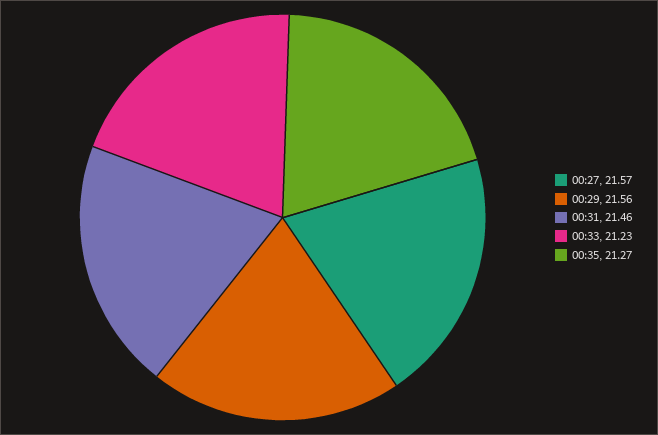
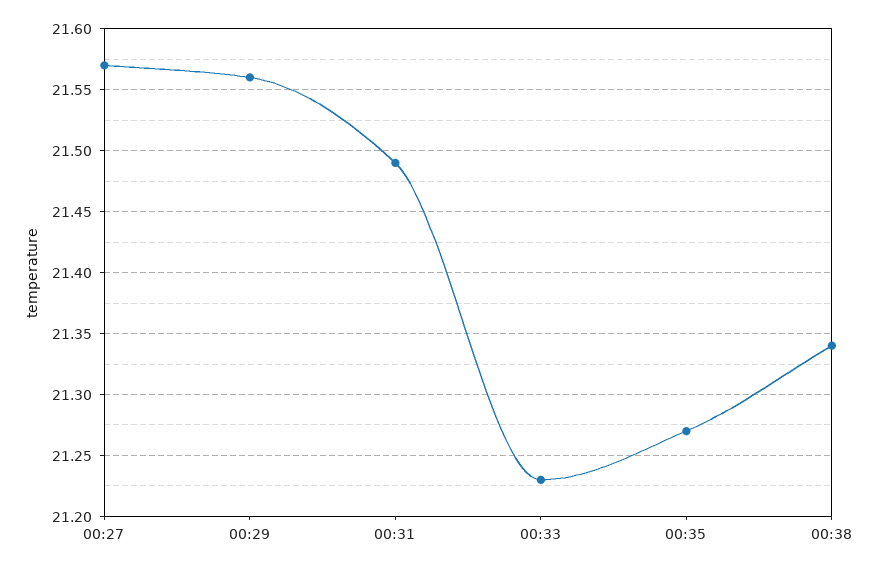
00:31: 21.46 -> 21.49
00:38: none -> 21.34

